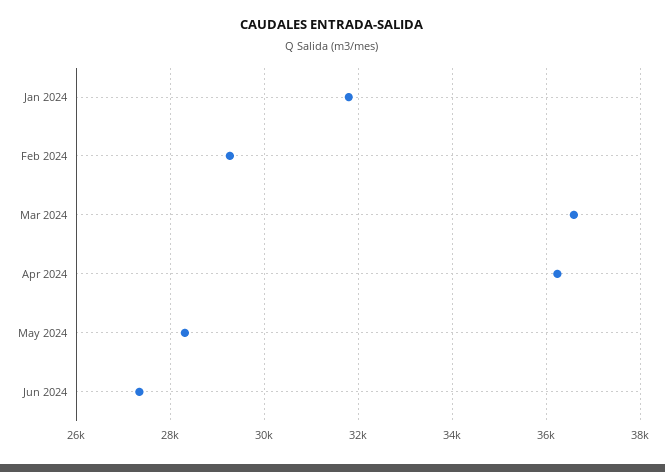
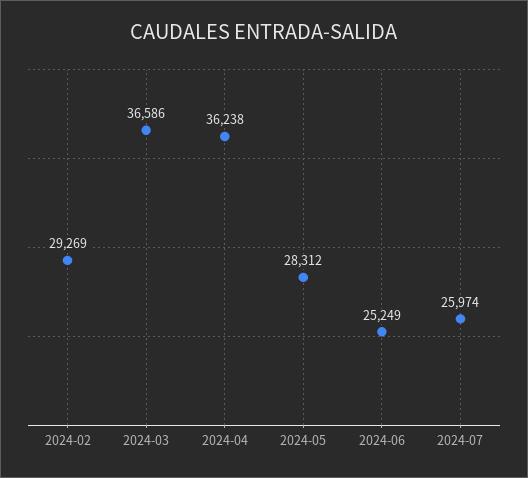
Jan 2024: 31800 -> none
Jun 2024: 27400 -> 25249
2024-07: none -> 25974

